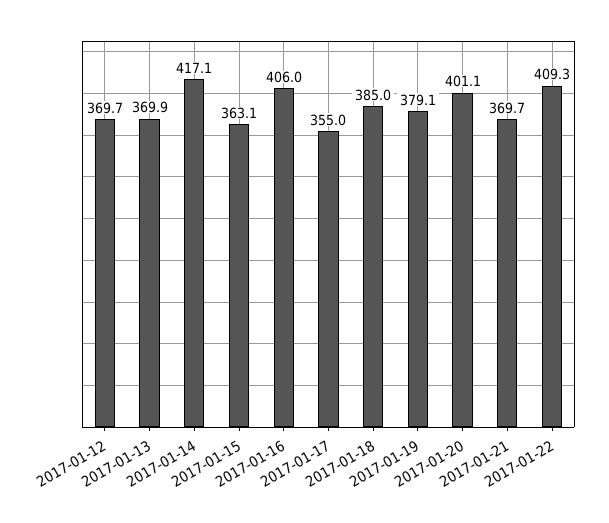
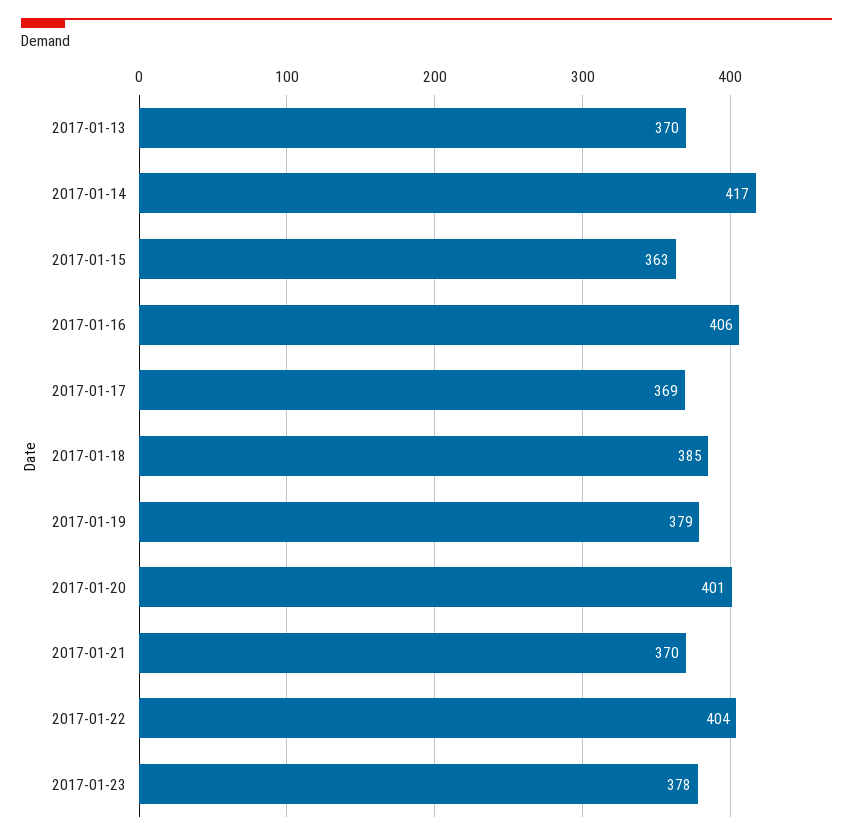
2017-01-12: 369.7 -> none
2017-01-17: 355 -> 369
2017-01-22: 409.3 -> 404
2017-01-23: none -> 378

